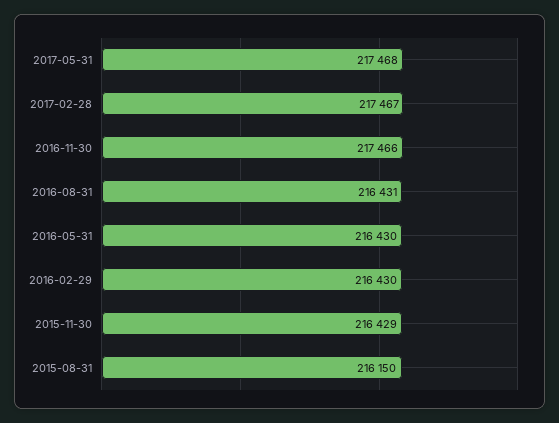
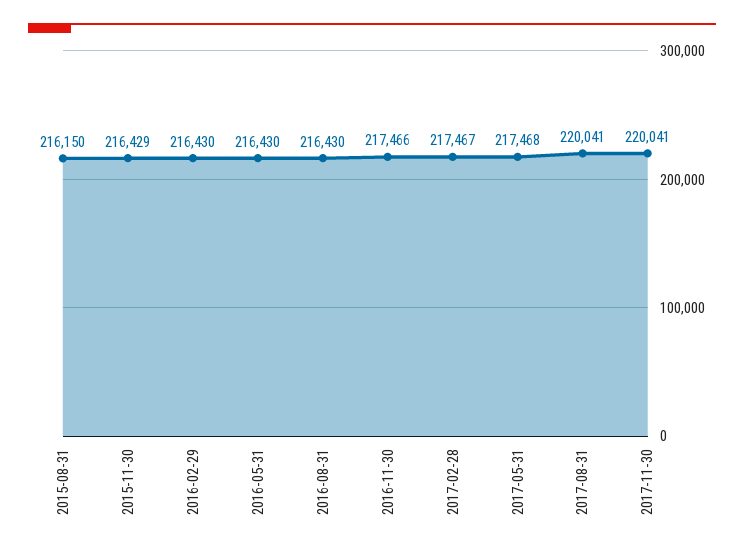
2016-08-31: 216431 -> 216430
2017-08-31: none -> 220041
2017-11-30: none -> 220041

